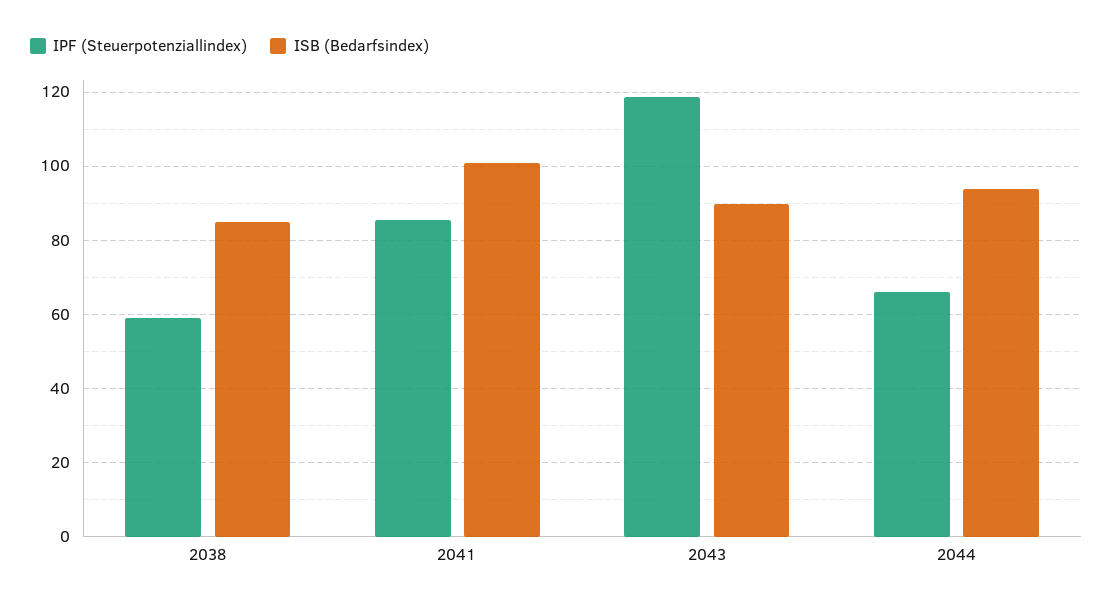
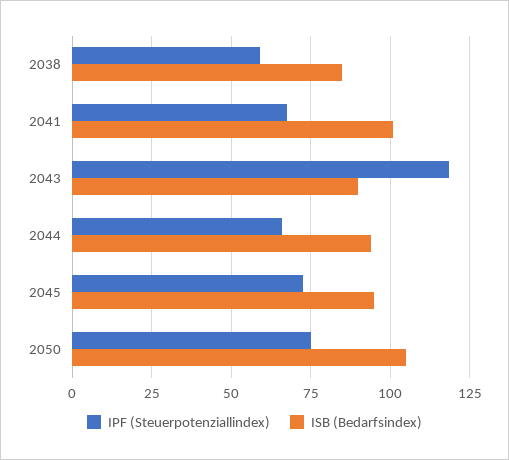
IPF (Steuerpotenziallindex), 2041: 86 -> 67.5
IPF (Steuerpotenziallindex), 2045: none -> 72.5
ISB (Bedarfsindex), 2045: none -> 95
IPF (Steuerpotenziallindex), 2050: none -> 75
ISB (Bedarfsindex), 2050: none -> 105

